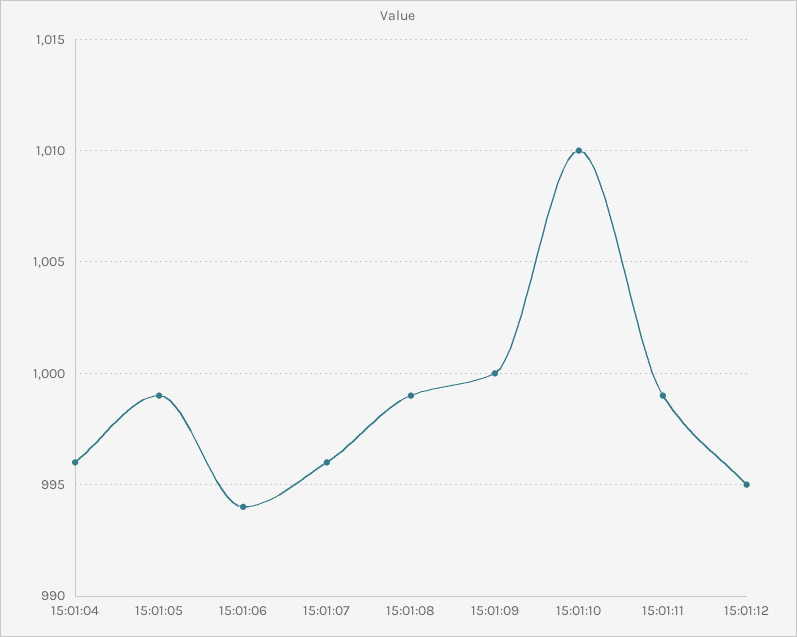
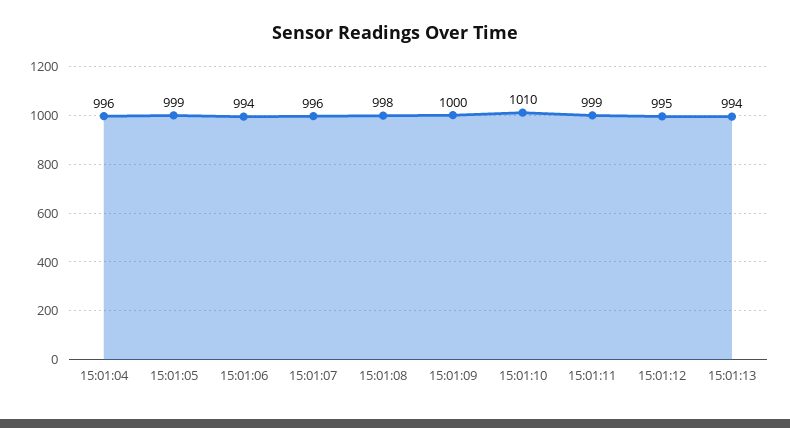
15:01:08: 999 -> 998
15:01:13: none -> 994

